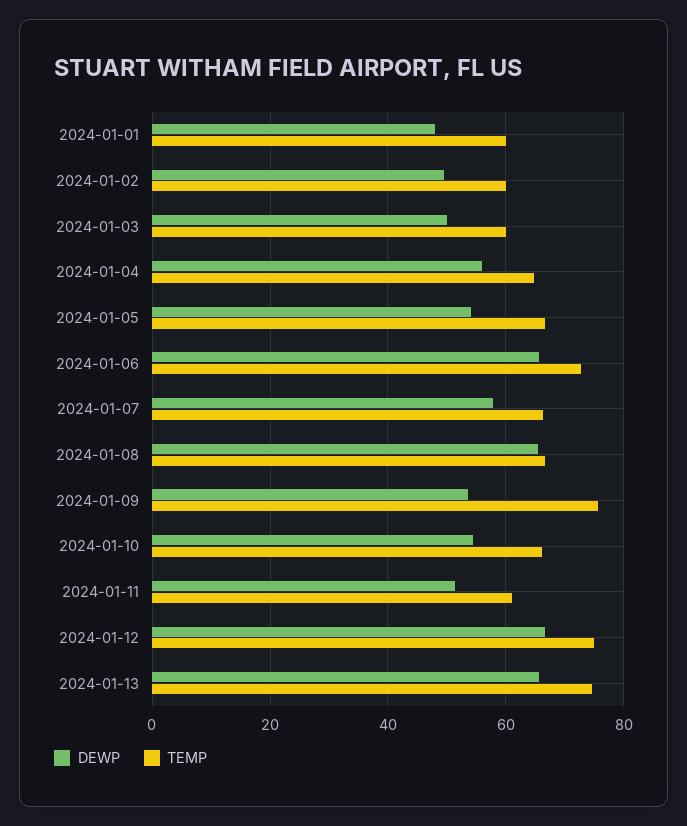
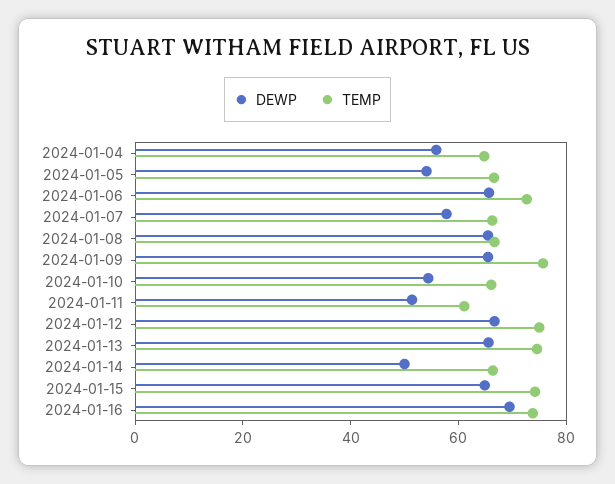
DEWP, 2024-01-01: 48 -> none
TEMP, 2024-01-01: 60 -> none
DEWP, 2024-01-02: 50 -> none
TEMP, 2024-01-02: 60 -> none
DEWP, 2024-01-03: 50 -> none
TEMP, 2024-01-03: 60 -> none
DEWP, 2024-01-09: 54 -> 65
DEWP, 2024-01-14: none -> 50
TEMP, 2024-01-14: none -> 65
DEWP, 2024-01-15: none -> 65
TEMP, 2024-01-15: none -> 75
DEWP, 2024-01-16: none -> 70
TEMP, 2024-01-16: none -> 75

